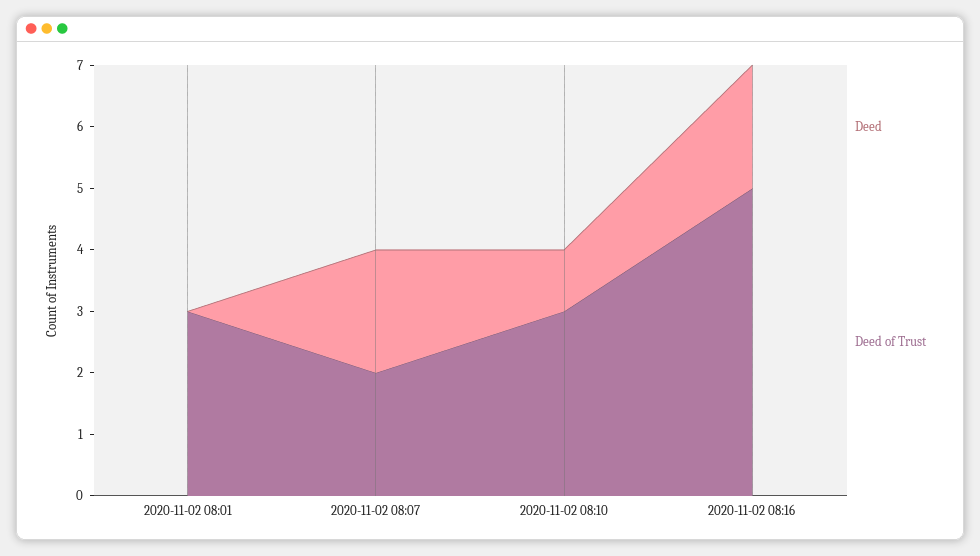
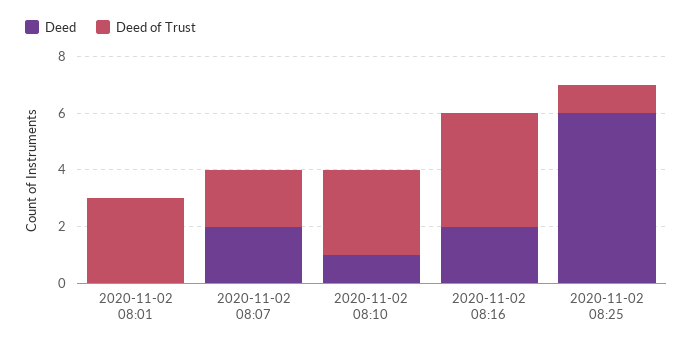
Deed of Trust, 2020-11-02 08:16: 5 -> 4
Deed, 2020-11-02 08:25: none -> 6
Deed of Trust, 2020-11-02 08:25: none -> 1

